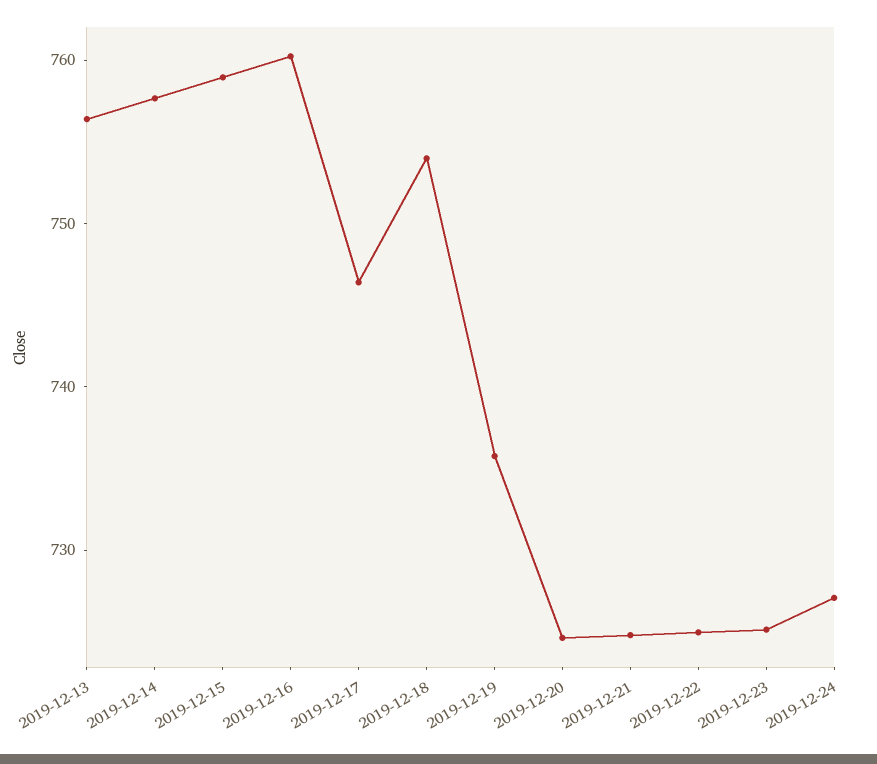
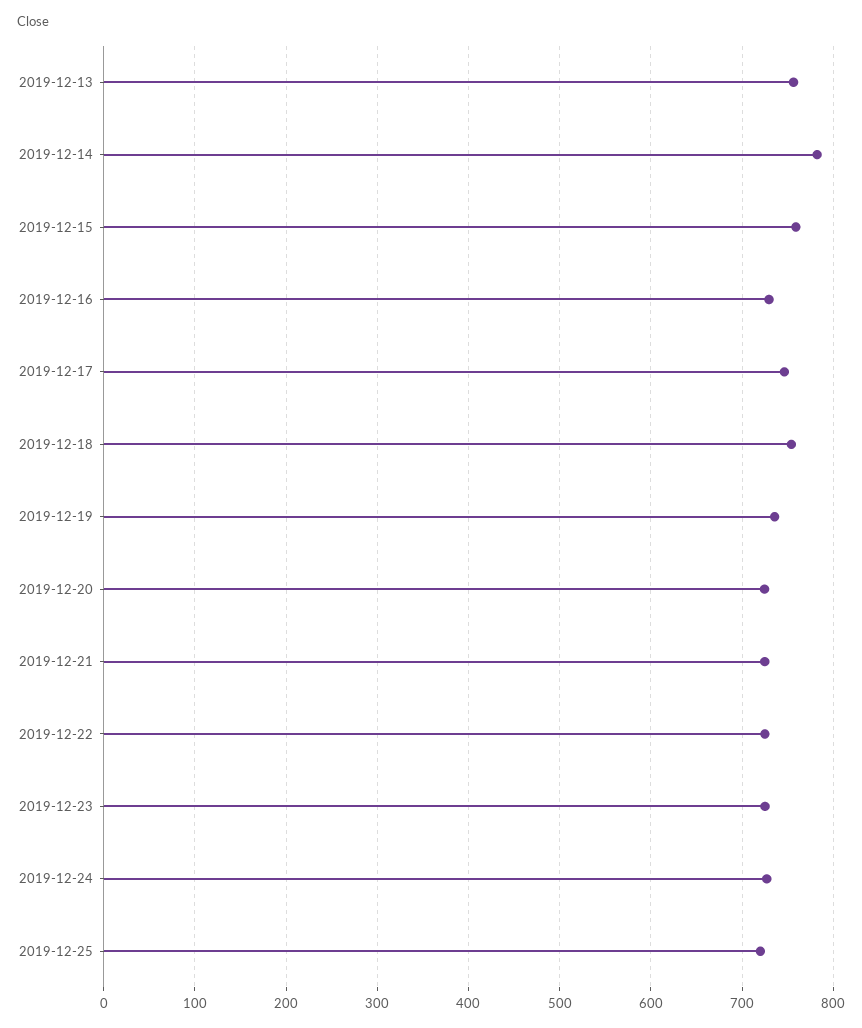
2019-12-14: 758 -> 780
2019-12-16: 760 -> 730
2019-12-25: none -> 720

